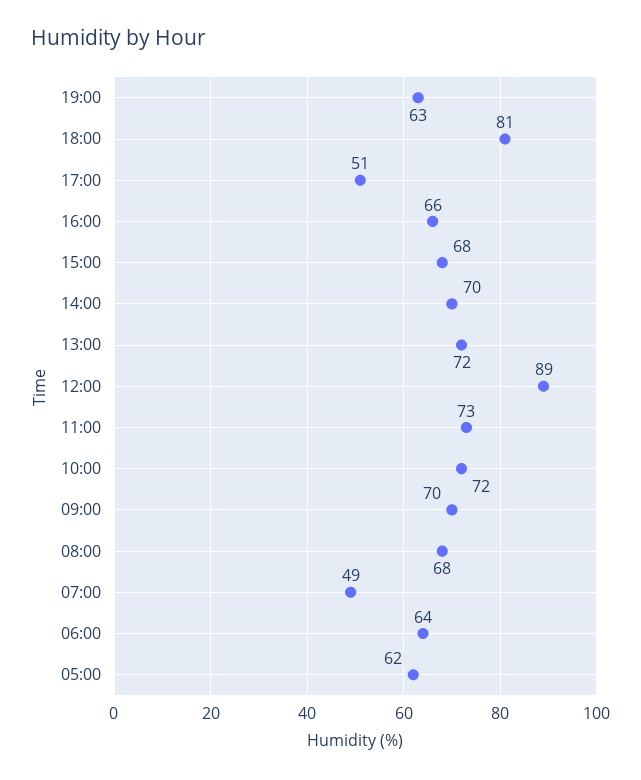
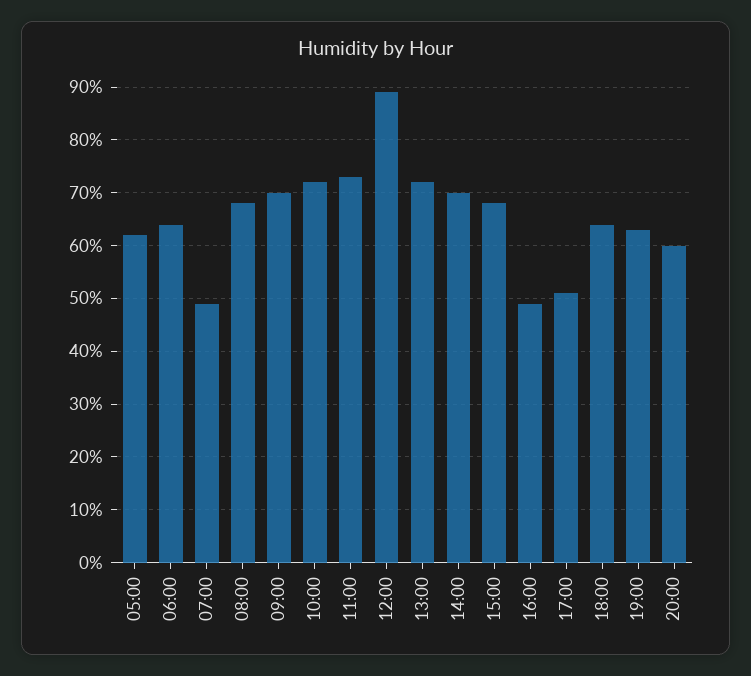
18:00: 81 -> 65
16:00: 66 -> 50
20:00: none -> 60

